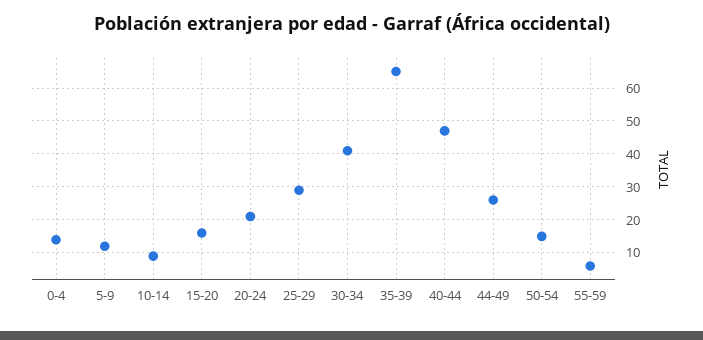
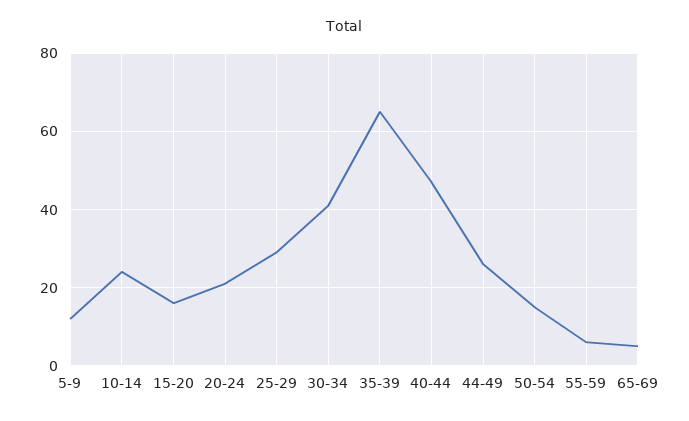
0-4: 15 -> none
10-14: 10 -> 25
65-69: none -> 5

